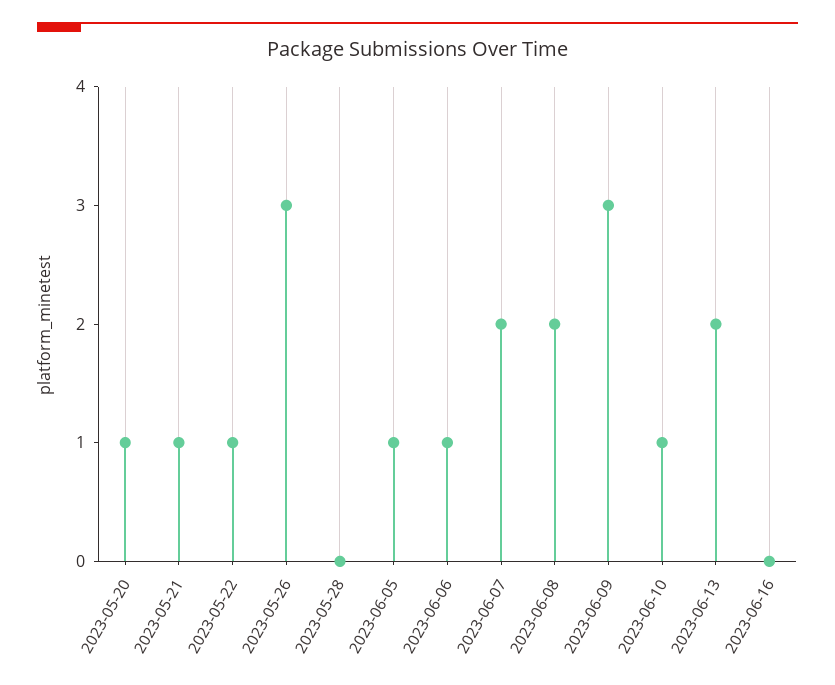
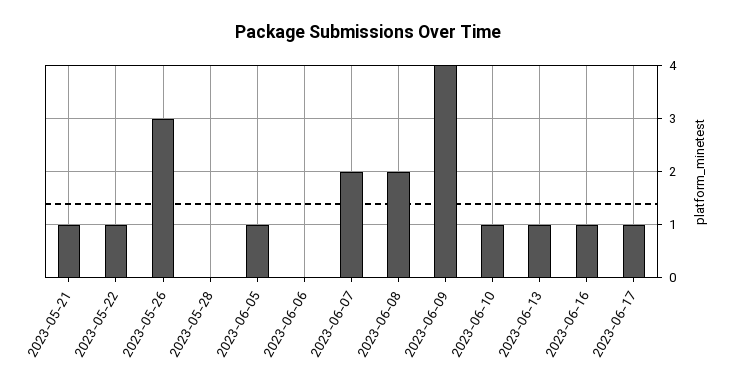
2023-05-20: 1 -> none
2023-06-06: 1 -> 0
2023-06-09: 3 -> 4
2023-06-13: 2 -> 1
2023-06-16: 0 -> 1
2023-06-17: none -> 1

